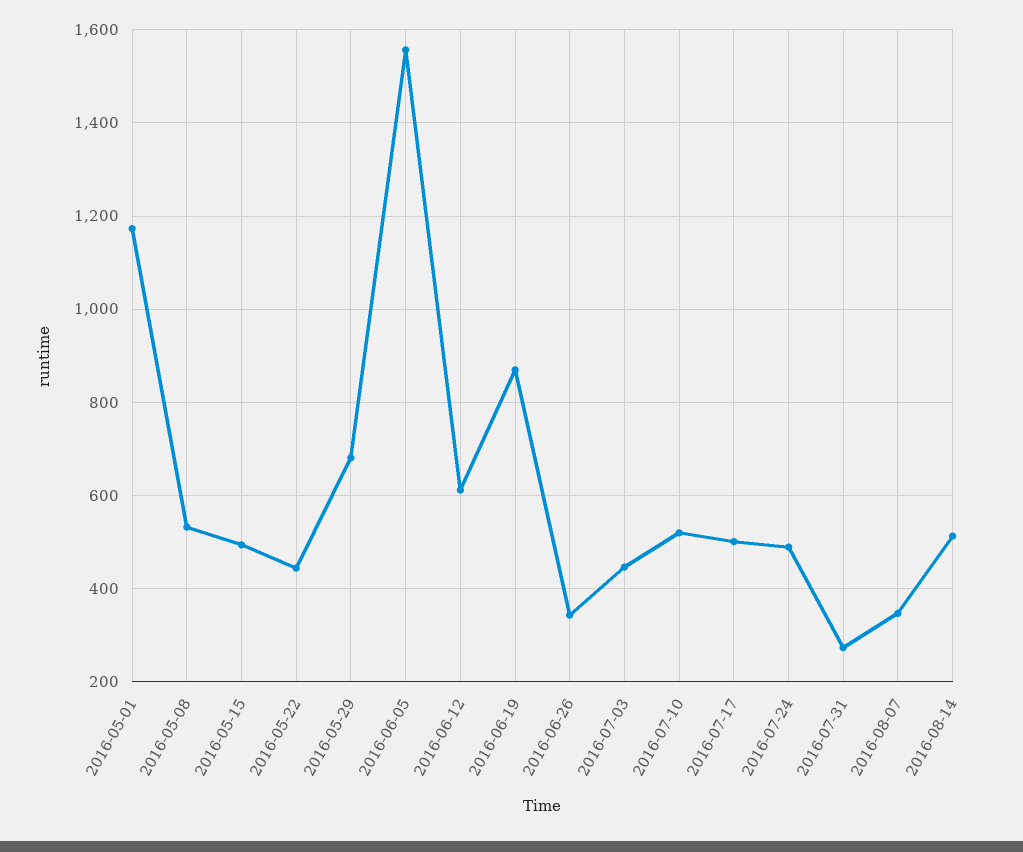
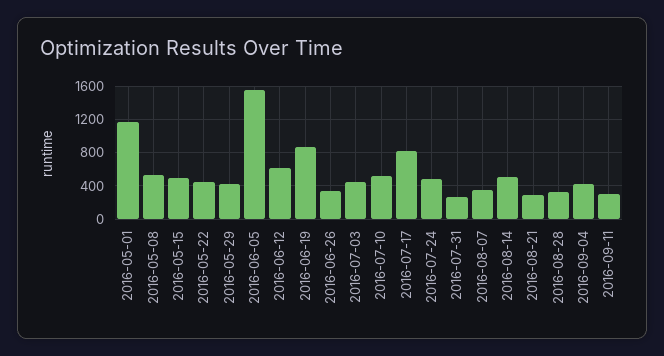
2016-05-29: 680 -> 400
2016-07-17: 500 -> 800
2016-08-21: none -> 300
2016-08-28: none -> 300
2016-09-04: none -> 400
2016-09-11: none -> 300

